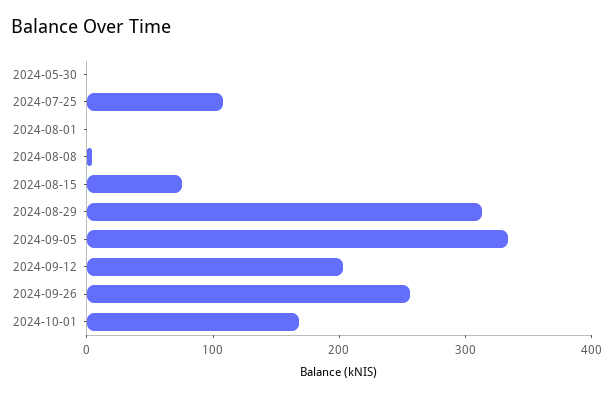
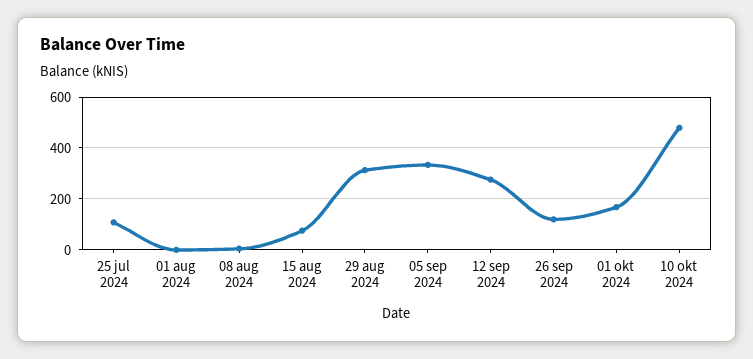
2024-05-30: 0 -> none
2024-09-12: 200 -> 275
2024-09-26: 260 -> 125
10 okt 2024: none -> 475

